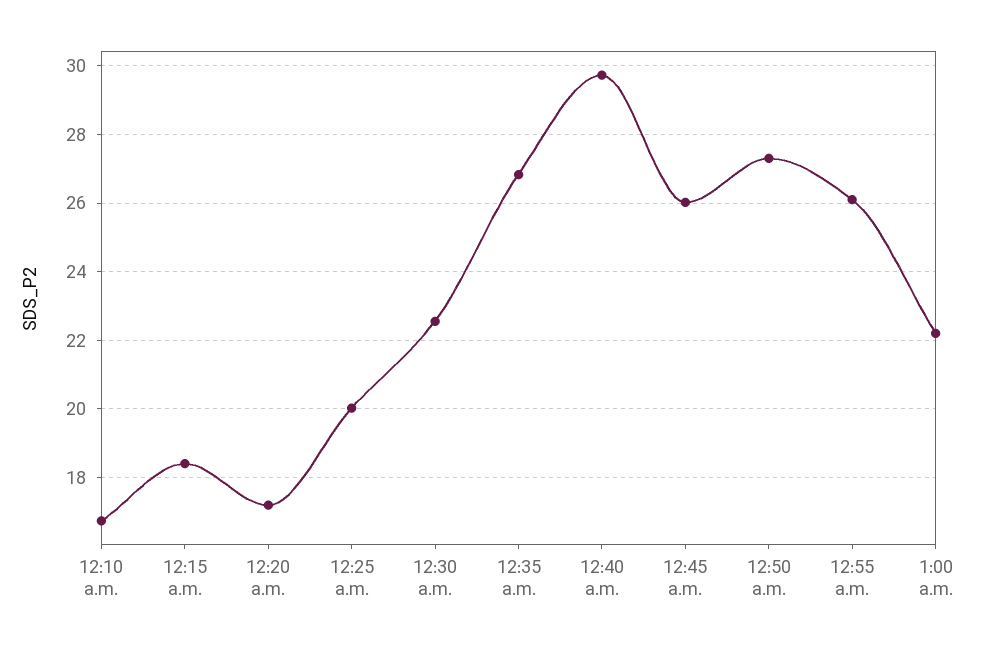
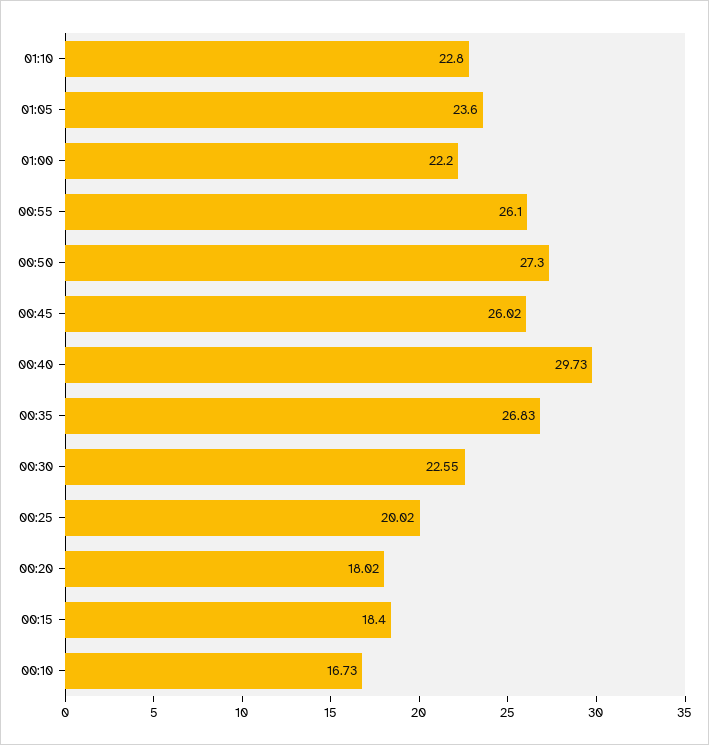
12:20 a.m.: 17.2 -> 18.02
01:10: none -> 22.8
01:05: none -> 23.6

